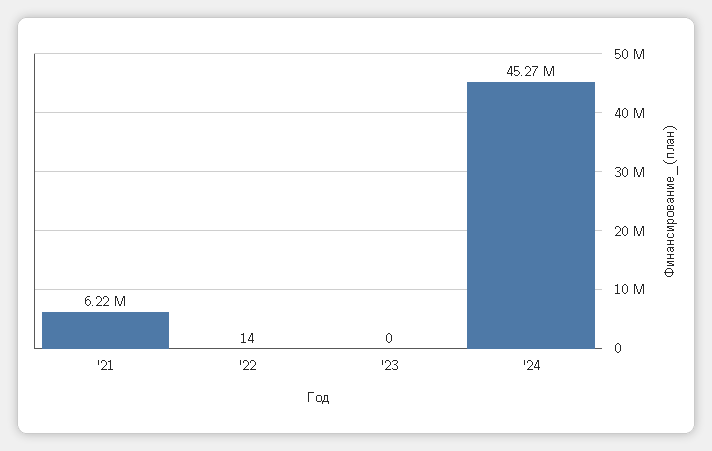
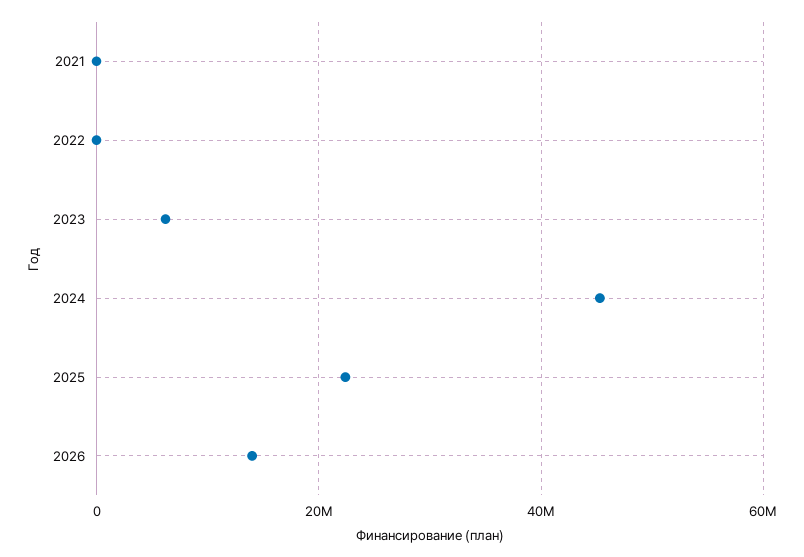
'21: 6220000 -> 0
'23: 0 -> 6000000
2025: none -> 22000000
2026: none -> 14000000

